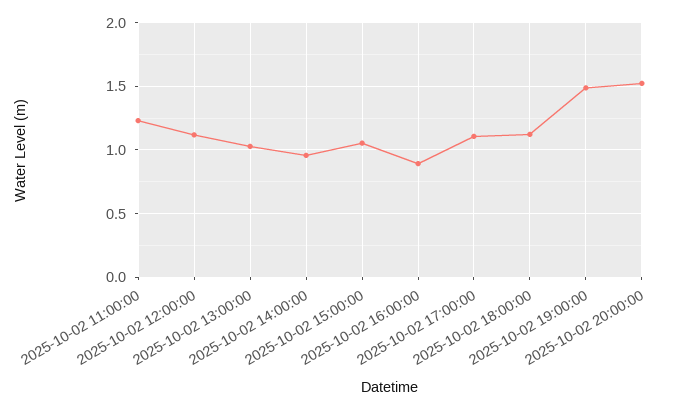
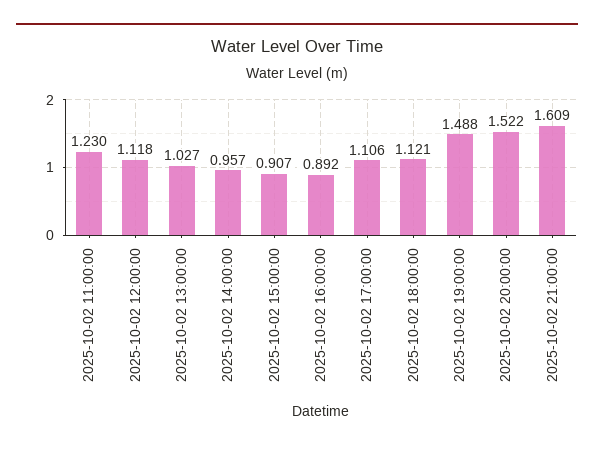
2025-10-02 15:00:00: 1.05 -> 0.907
2025-10-02 21:00:00: none -> 1.609

